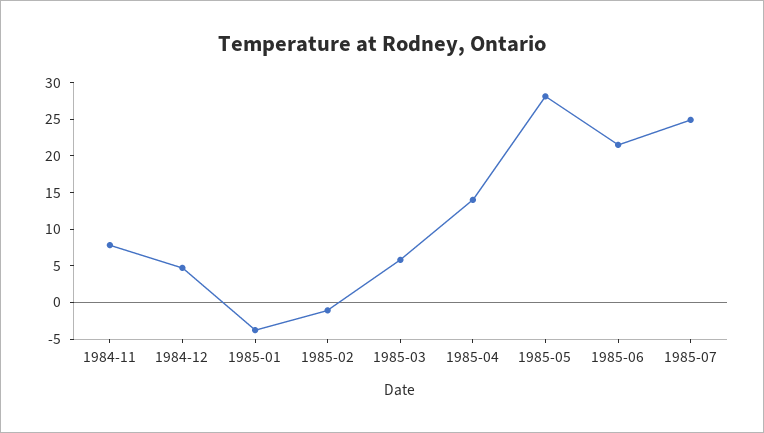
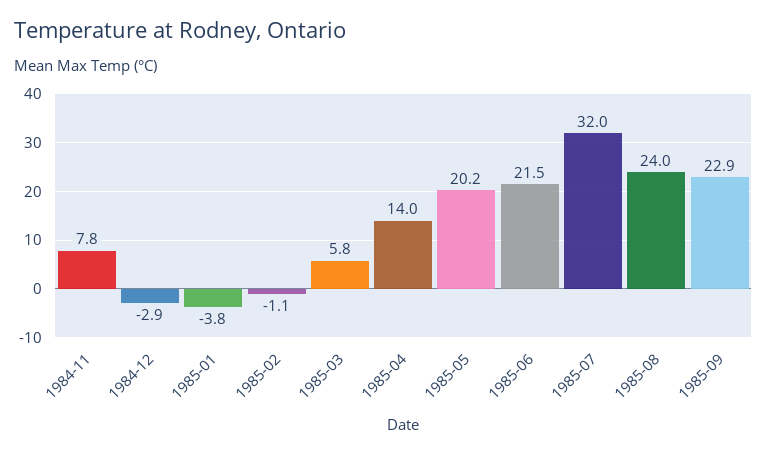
1984-12: 5 -> -2.9
1985-05: 27.5 -> 20.2
1985-07: 25 -> 32
1985-08: none -> 24
1985-09: none -> 22.9

